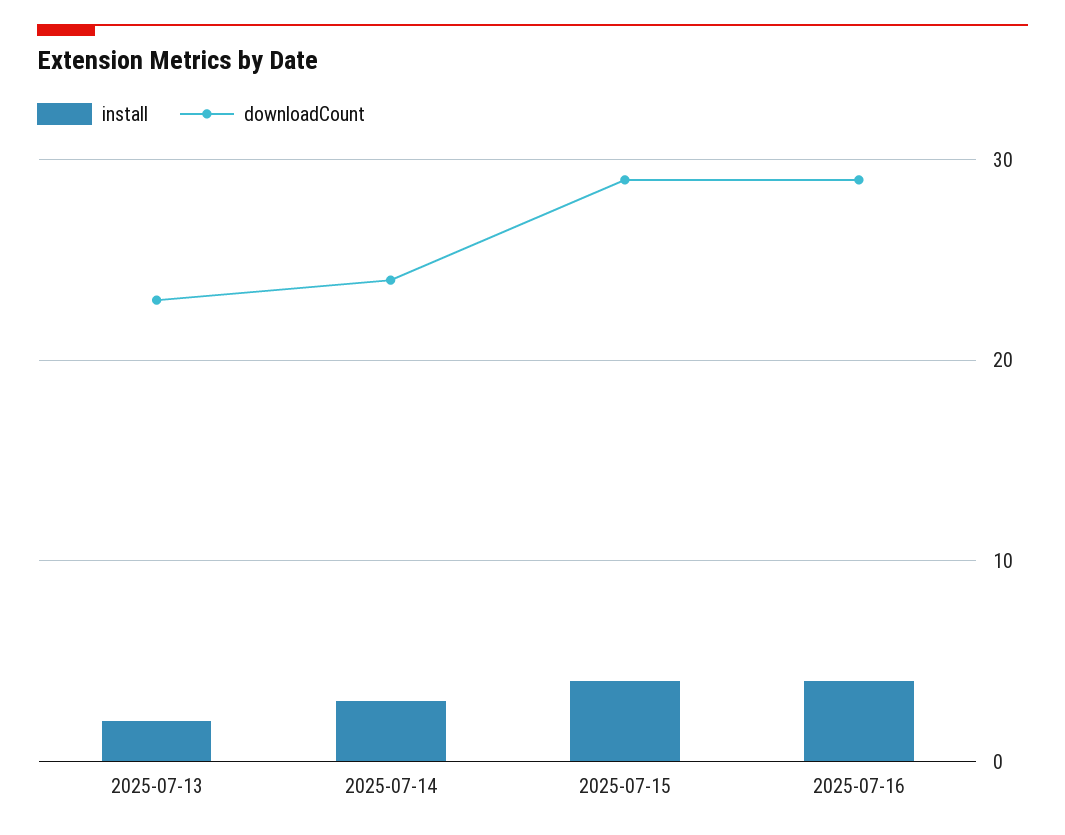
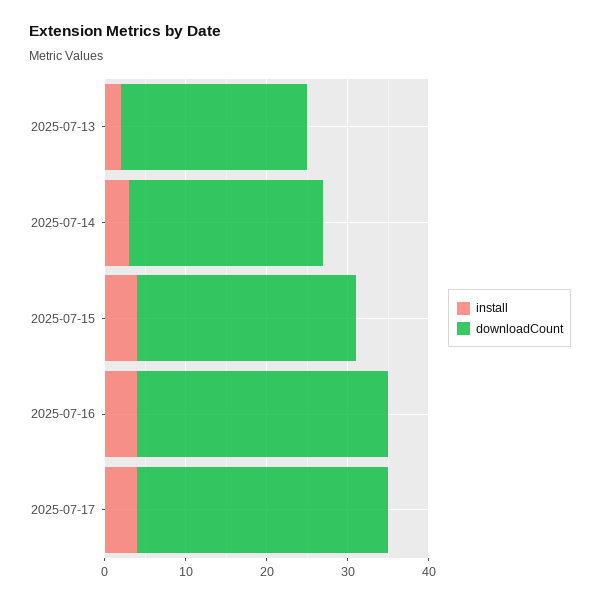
downloadCount, 2025-07-15: 29 -> 27
downloadCount, 2025-07-16: 29 -> 31
install, 2025-07-17: none -> 4
downloadCount, 2025-07-17: none -> 31

